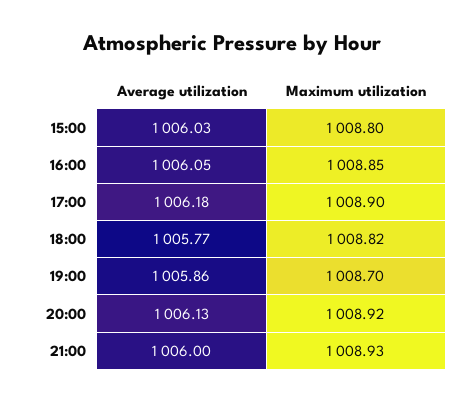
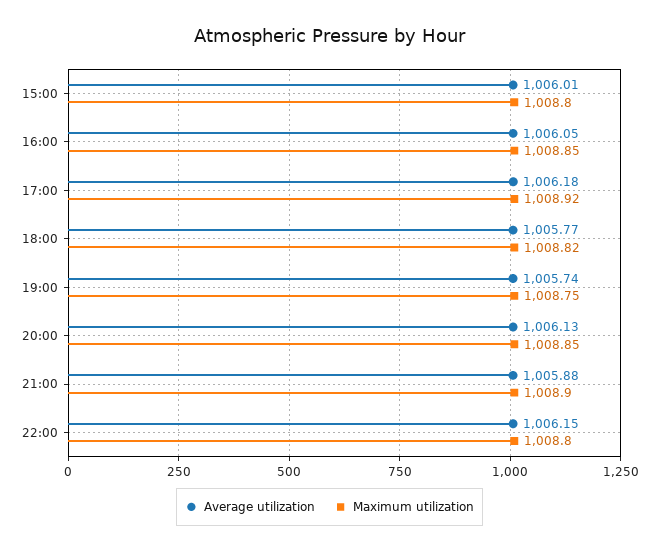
Average utilization, 15:00: 1006.03 -> 1006.01
Maximum utilization, 17:00: 1008.9 -> 1008.92
Average utilization, 19:00: 1005.86 -> 1005.74
Maximum utilization, 19:00: 1008.7 -> 1008.75
Maximum utilization, 20:00: 1008.92 -> 1008.85
Average utilization, 21:00: 1006 -> 1005.88
Maximum utilization, 21:00: 1008.93 -> 1008.9
Average utilization, 22:00: none -> 1006.15
Maximum utilization, 22:00: none -> 1008.8

